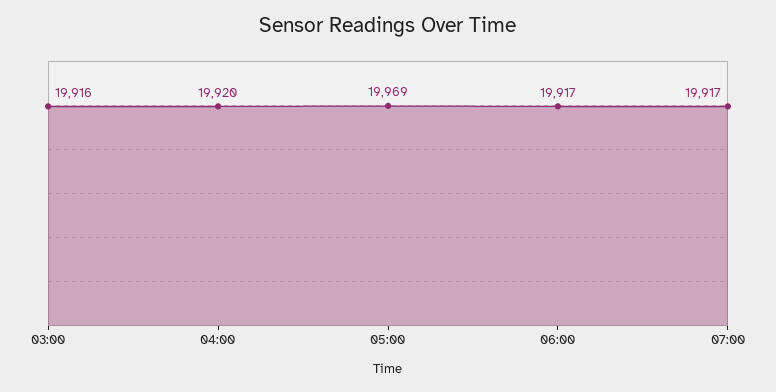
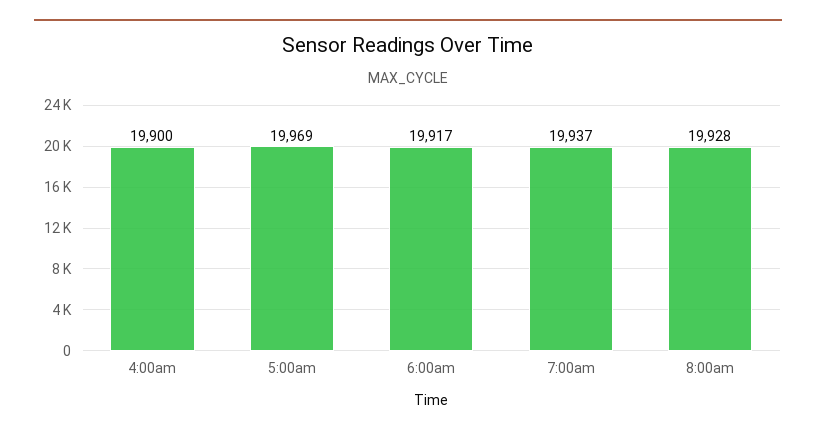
03:00: 19916 -> none
04:00: 19920 -> 19900
07:00: 19917 -> 19937
8:00am: none -> 19928

